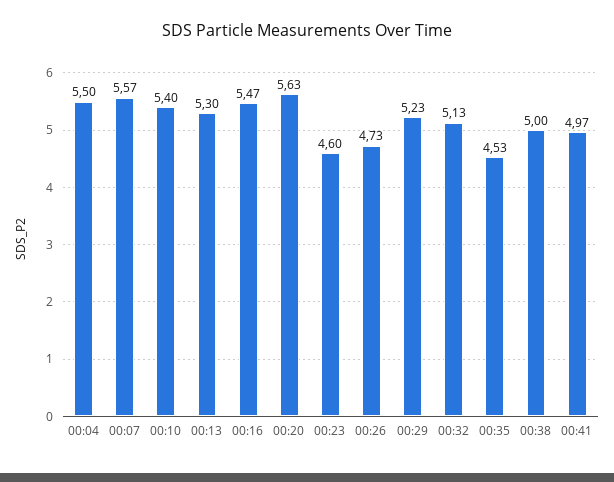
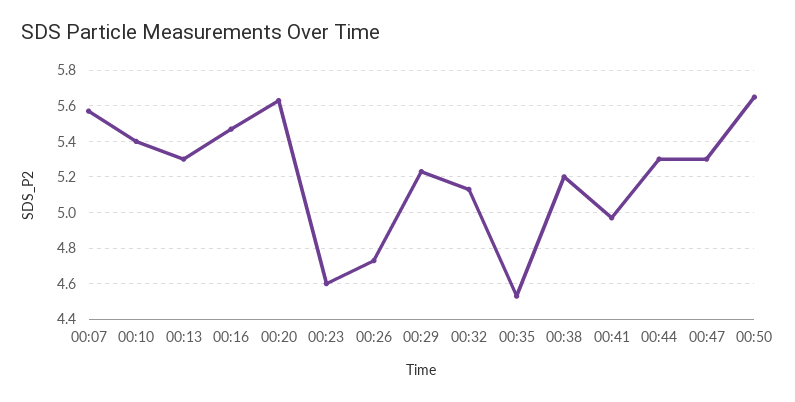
00:04: 5.5 -> none
00:38: 5 -> 5.2
00:44: none -> 5.3
00:47: none -> 5.3
00:50: none -> 5.65

